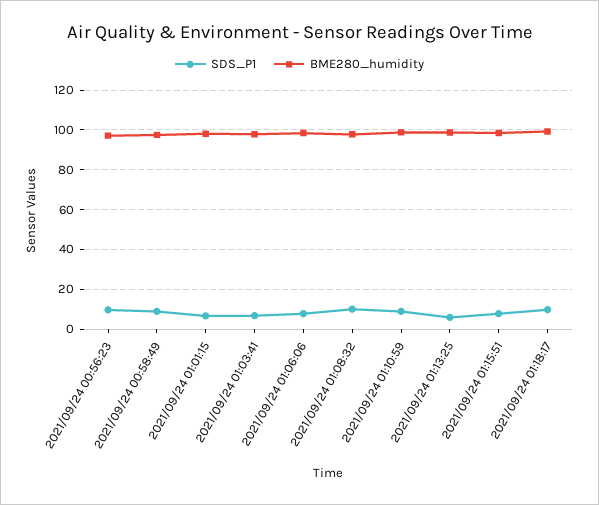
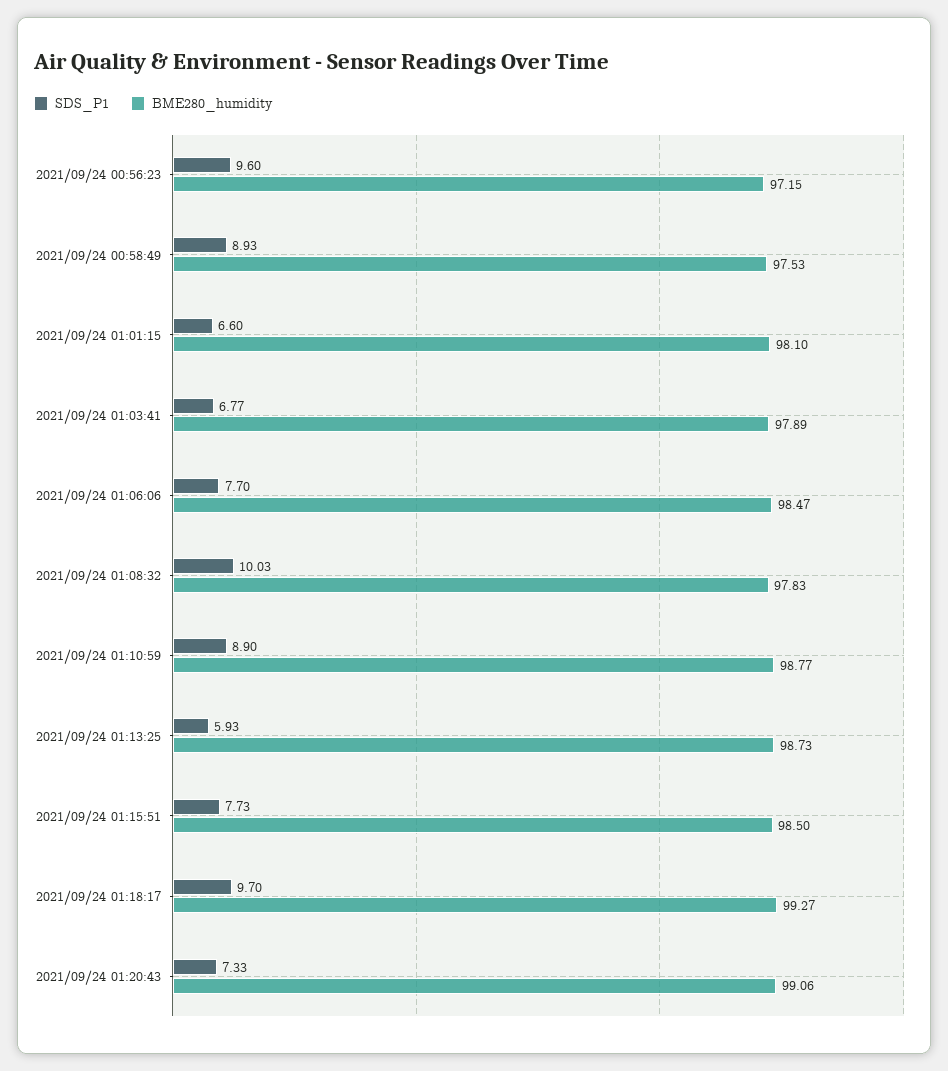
SDS_P1, 2021/09/24 01:20:43: none -> 7.33
BME280_humidity, 2021/09/24 01:20:43: none -> 99.06

